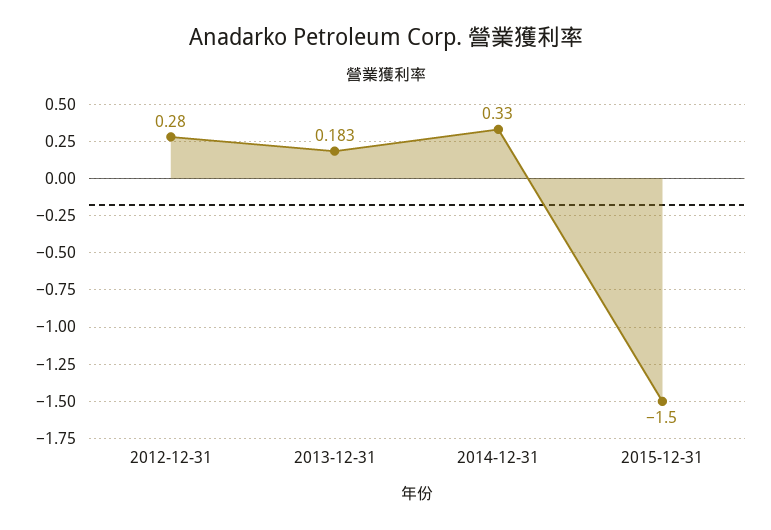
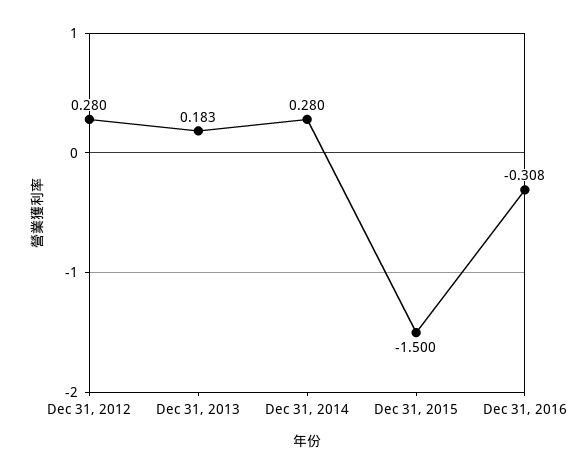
2014-12-31: 0.33 -> 0.28
Dec 31, 2016: none -> -0.308

